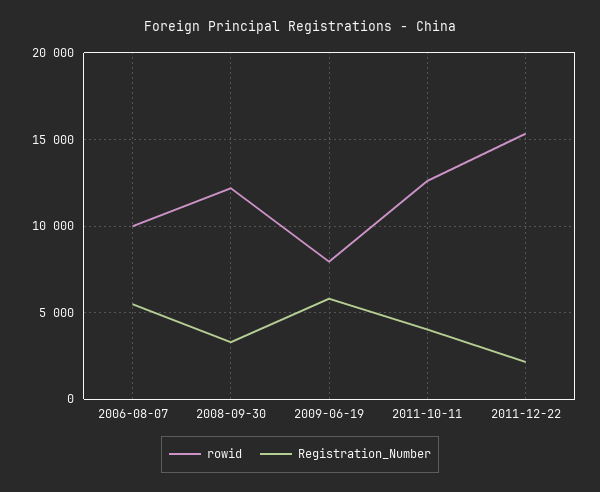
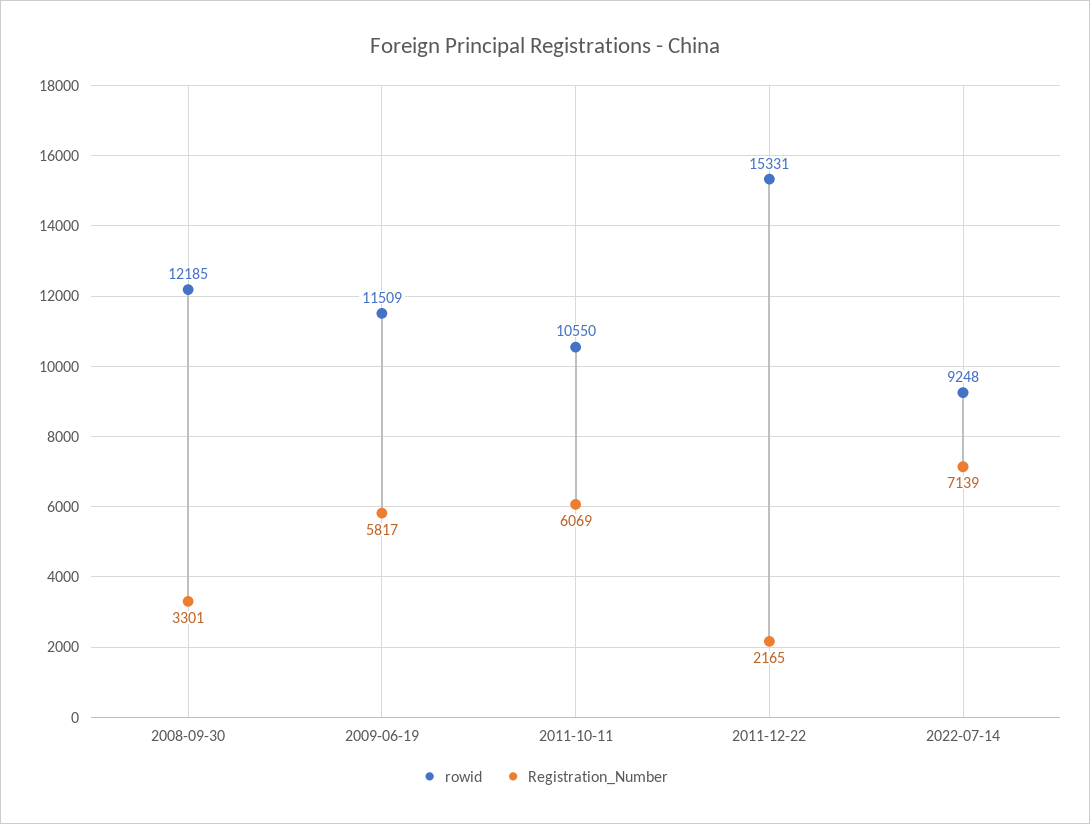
rowid, 2006-08-07: 10000 -> none
Registration_Number, 2006-08-07: 5500 -> none
rowid, 2009-06-19: 8000 -> 11509
rowid, 2011-10-11: 12500 -> 10550
Registration_Number, 2011-10-11: 4000 -> 6069
rowid, 2022-07-14: none -> 9248
Registration_Number, 2022-07-14: none -> 7139

